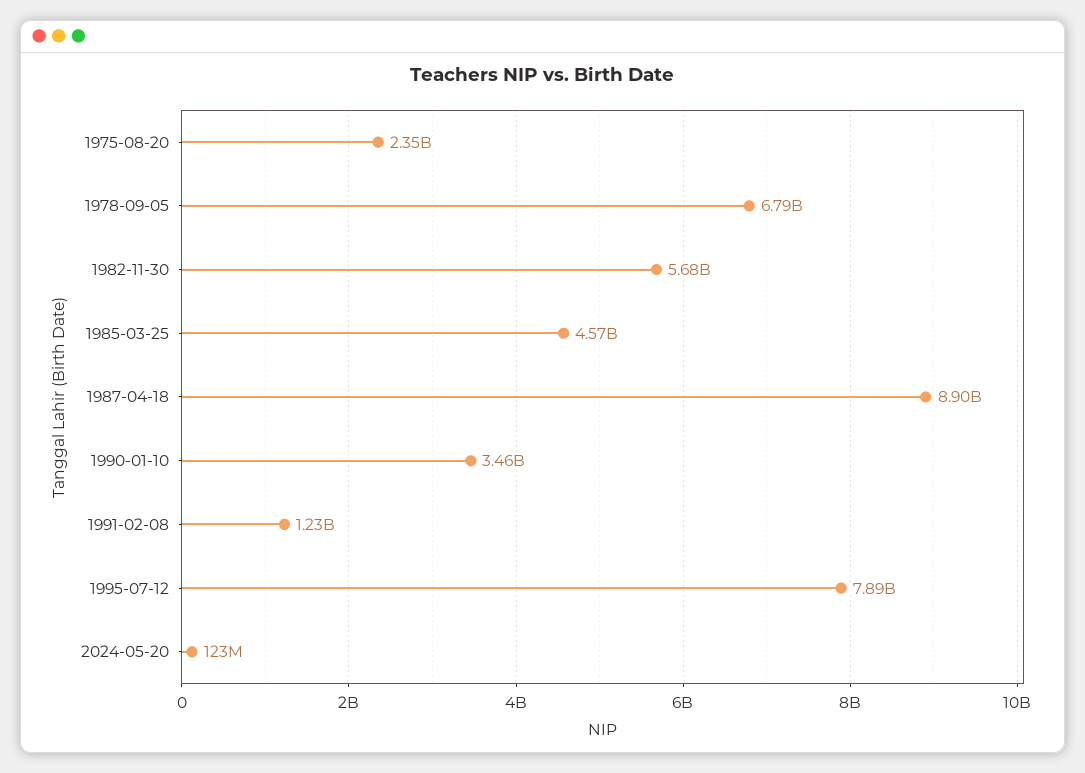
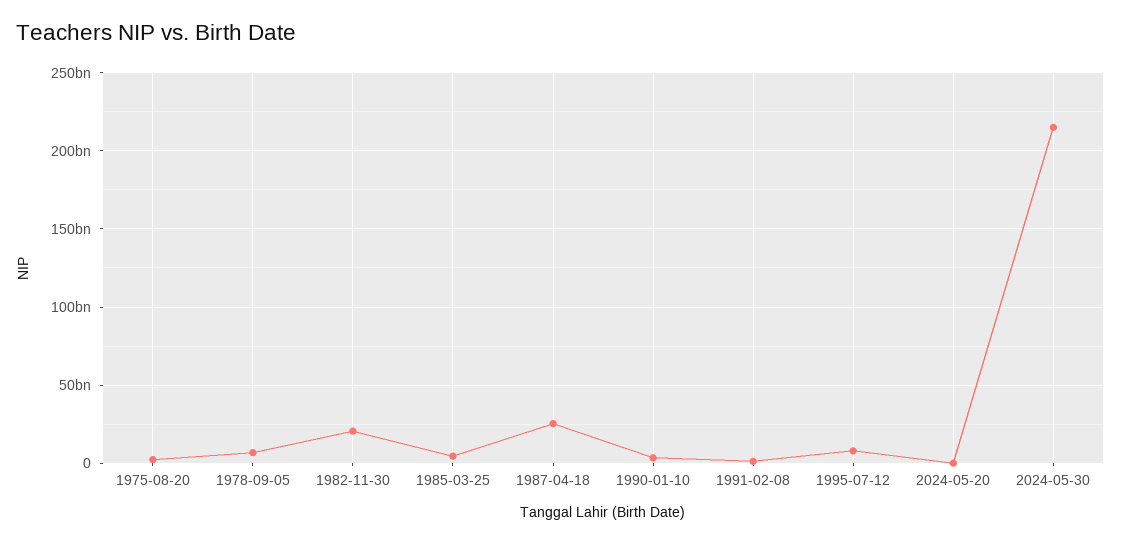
1982-11-30: 5680000000 -> 20000000000
1987-04-18: 8900000000 -> 25000000000
2024-05-30: none -> 215000000000

